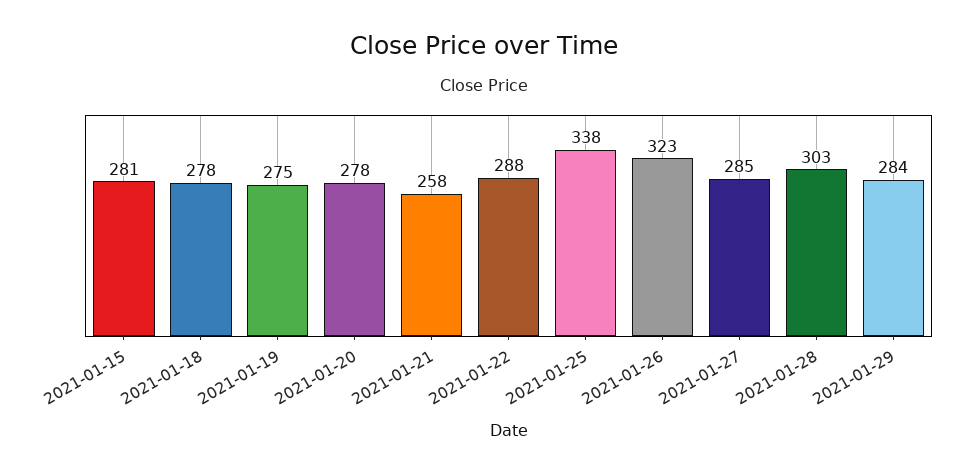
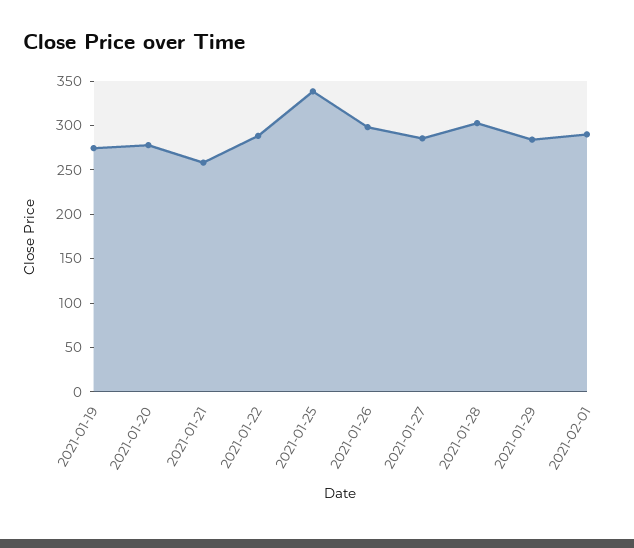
2021-01-15: 281 -> none
2021-01-18: 278 -> none
2021-01-26: 323 -> 300
2021-02-01: none -> 290

